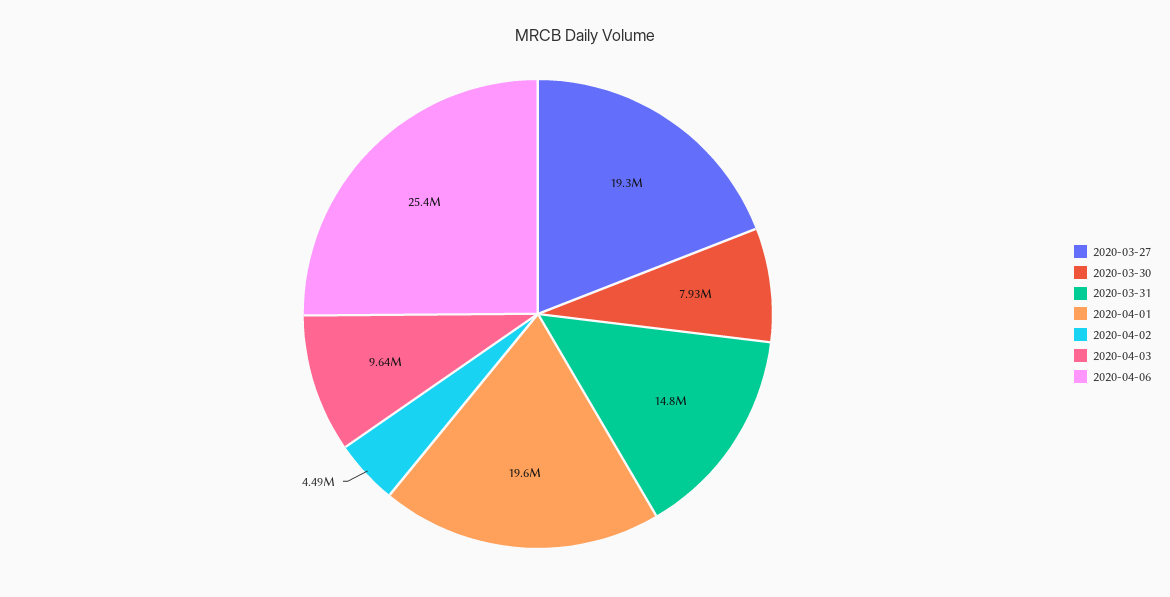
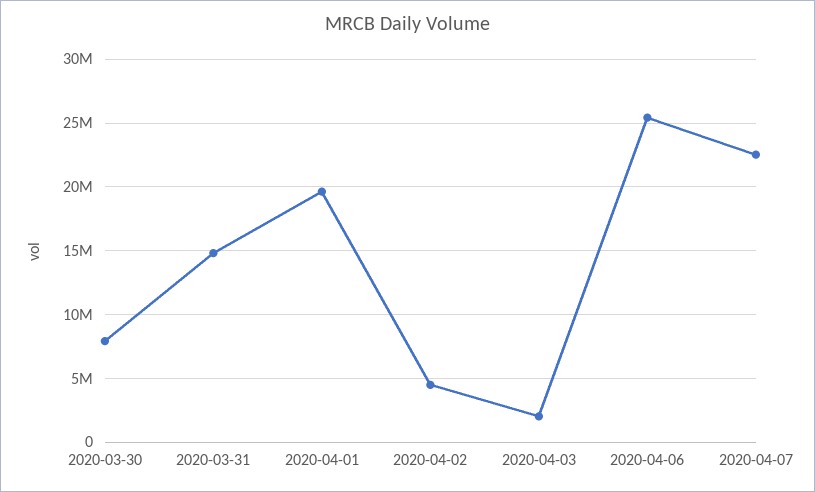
2020-03-27: 19300000 -> none
2020-04-03: 9640000 -> 2000000
2020-04-07: none -> 22500000

